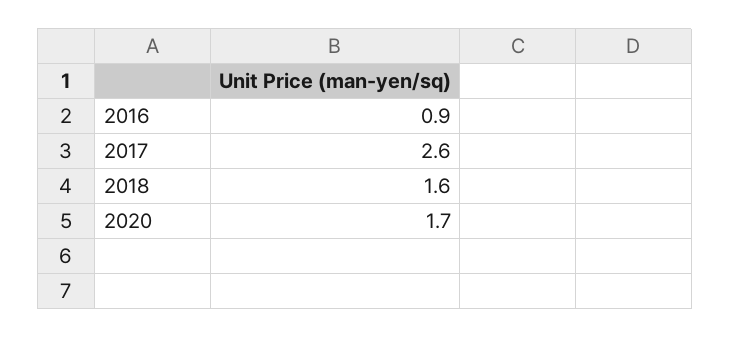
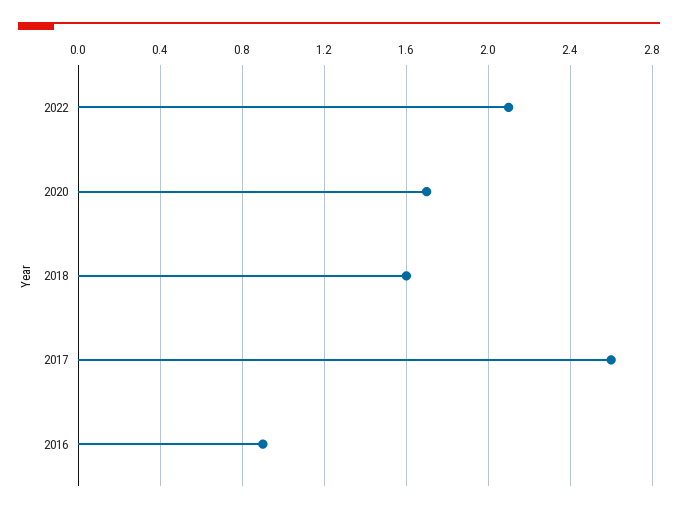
2022: none -> 2.1

